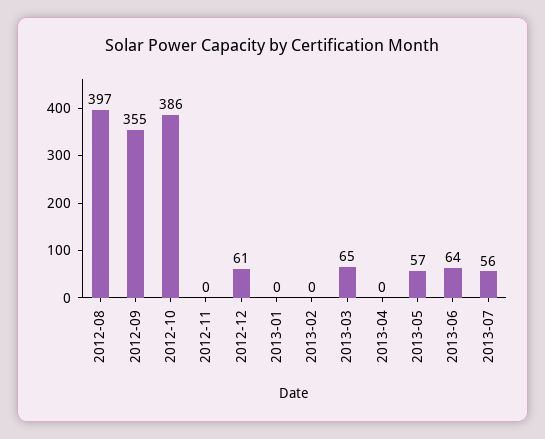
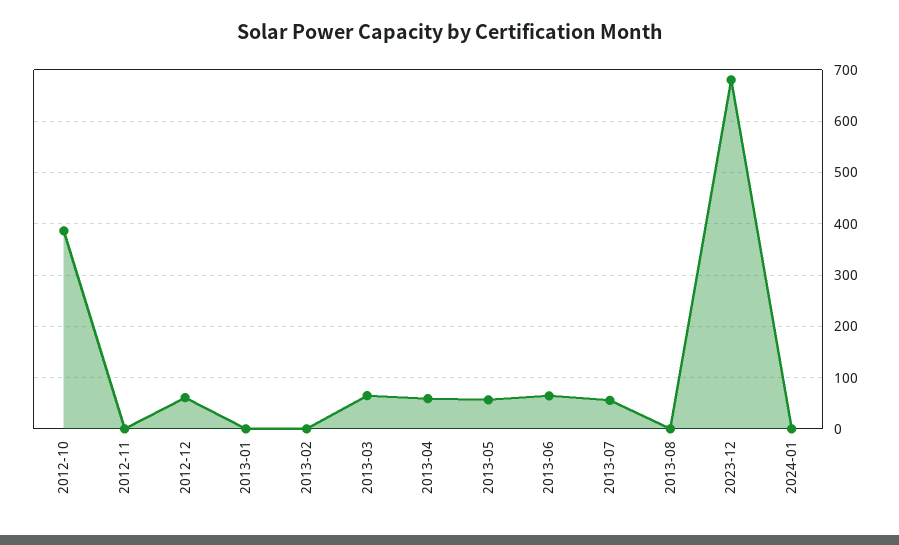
2012-08: 397 -> none
2012-09: 355 -> none
2013-04: 0 -> 60
2013-08: none -> 0
2023-12: none -> 680
2024-01: none -> 0

